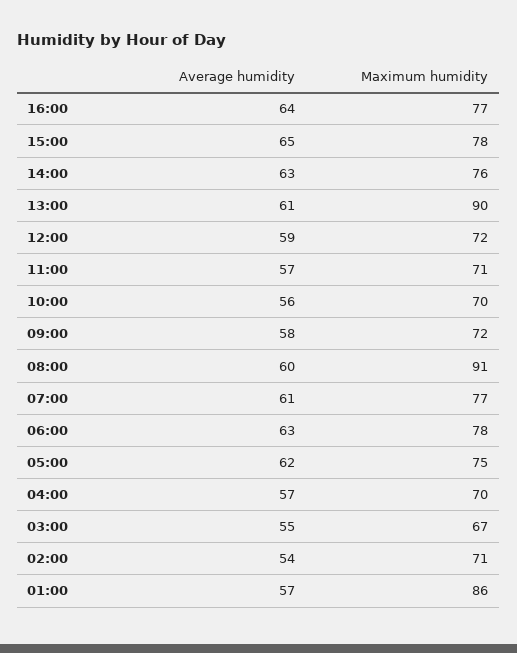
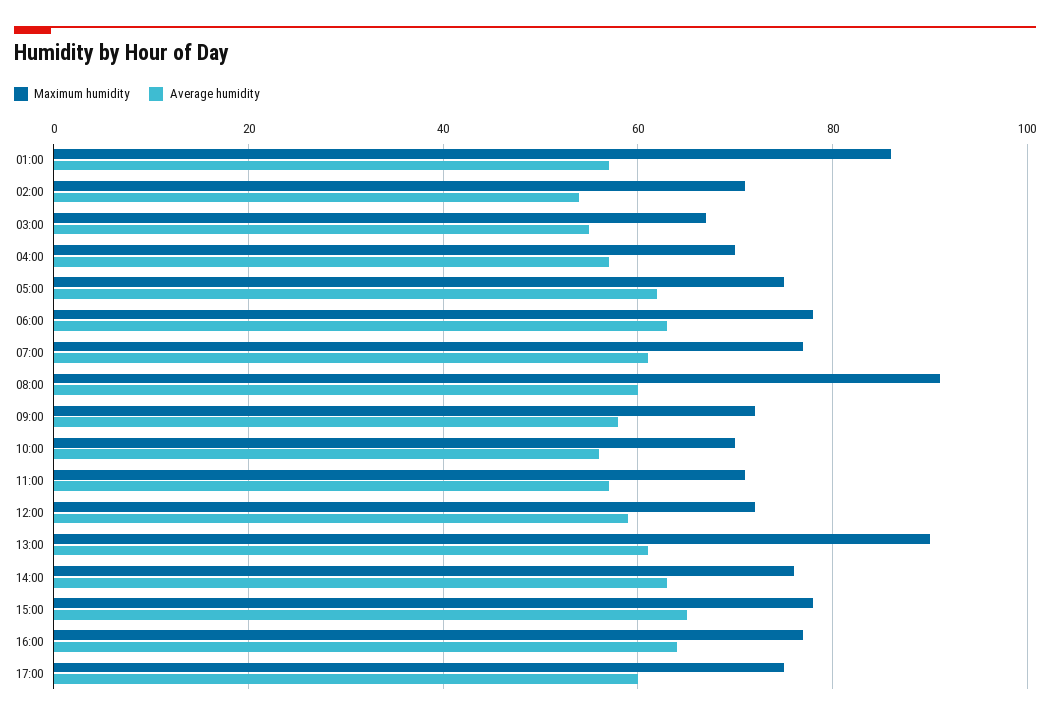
Maximum humidity, 17:00: none -> 75
Average humidity, 17:00: none -> 60

